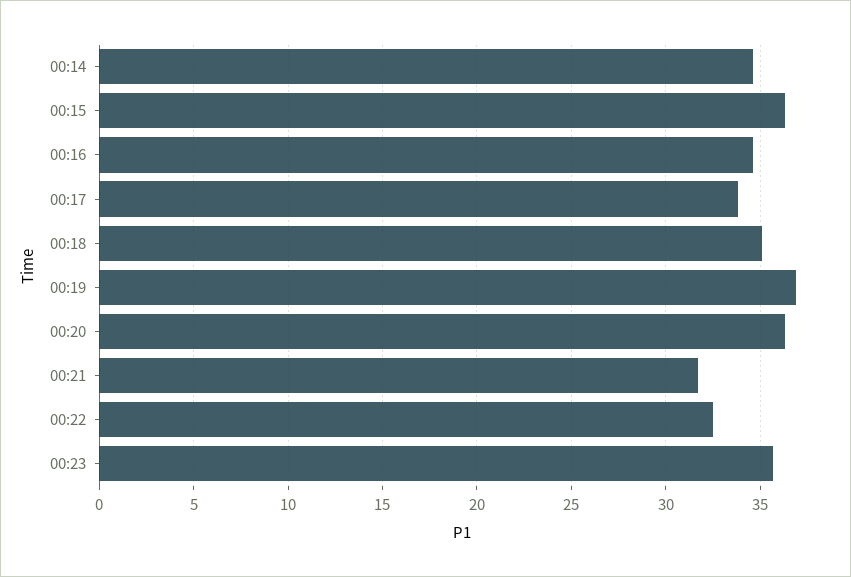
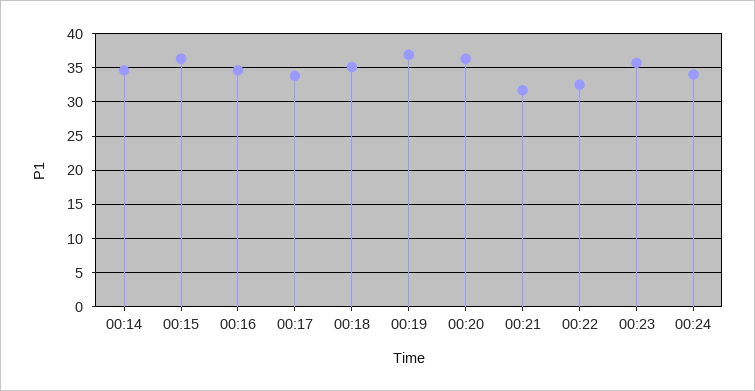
00:24: none -> 34

